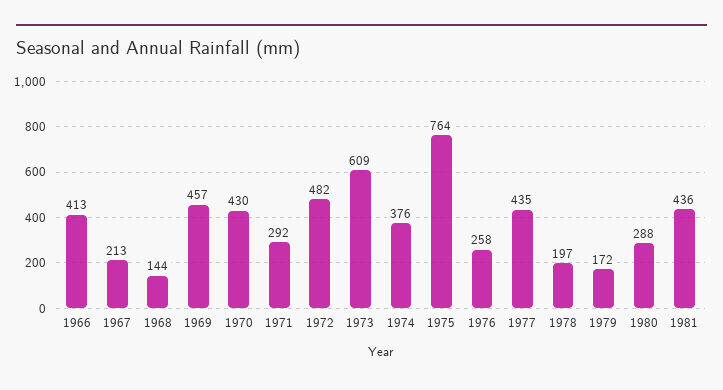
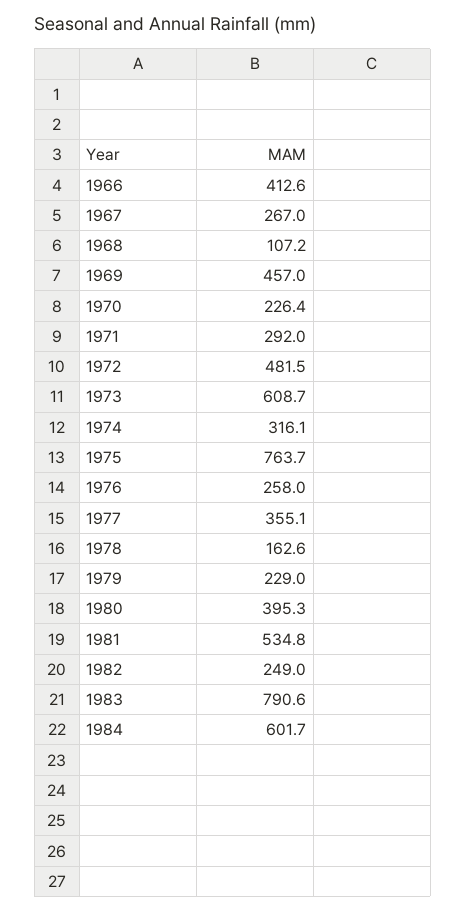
1967: 213 -> 267
1968: 144 -> 107.2
1970: 430 -> 226.4
1974: 376 -> 316.1
1977: 435 -> 355.1
1978: 197 -> 162.6
1979: 172 -> 229
1980: 288 -> 395.3
1981: 436 -> 534.8
1982: none -> 249
1983: none -> 790.6
1984: none -> 601.7

